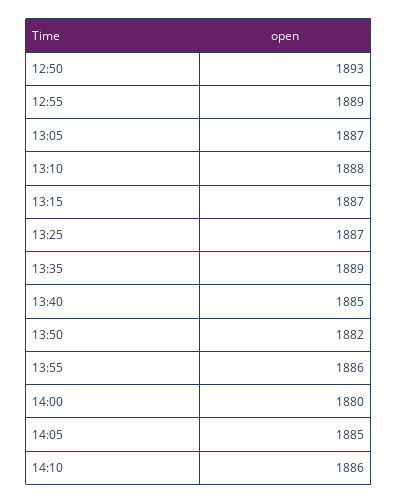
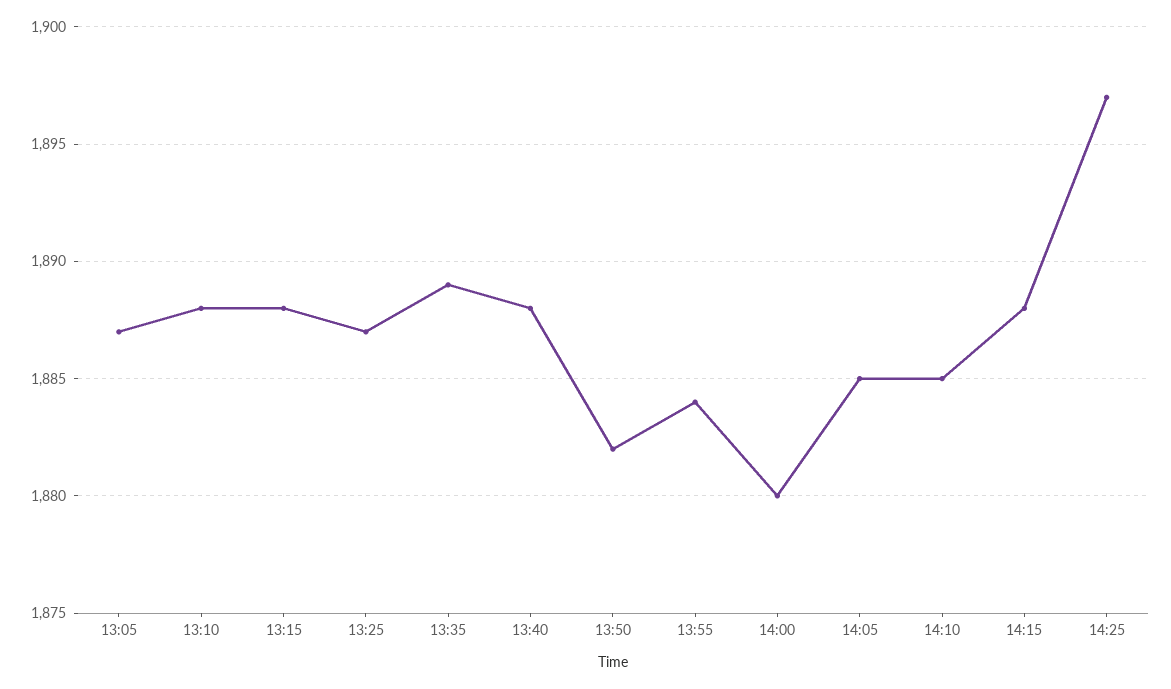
12:50: 1893 -> none
12:55: 1889 -> none
13:15: 1887 -> 1888
13:40: 1885 -> 1888
13:55: 1886 -> 1884
14:10: 1886 -> 1885
14:15: none -> 1888
14:25: none -> 1897

